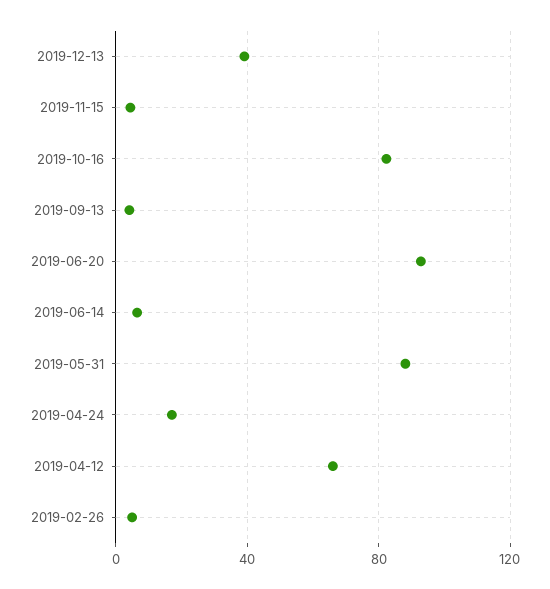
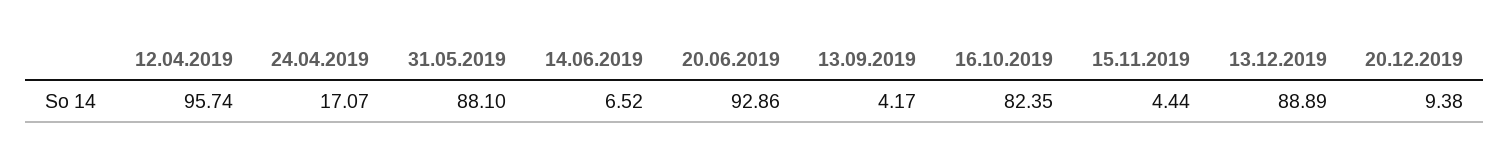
2019-12-13: 40 -> 88.89
2019-04-12: 65 -> 95.74
2019-02-26: 5 -> none
20.12.2019: none -> 9.38

